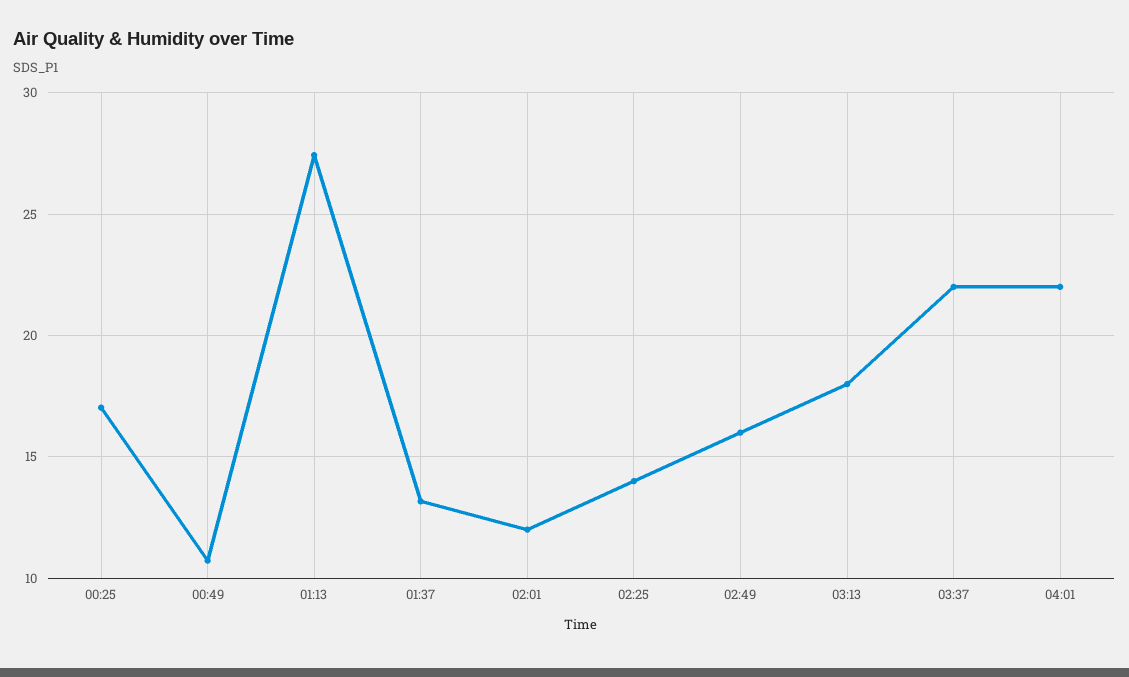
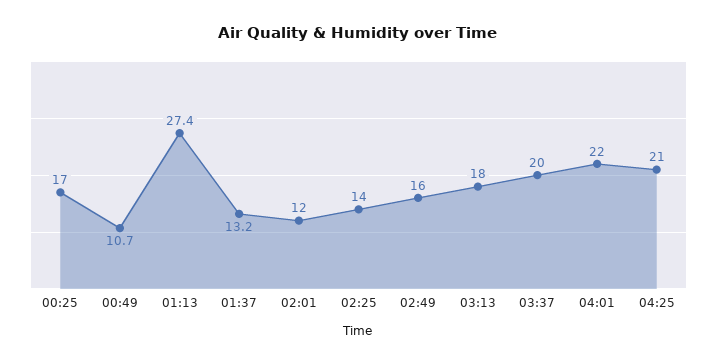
03:37: 22 -> 20
04:25: none -> 21

